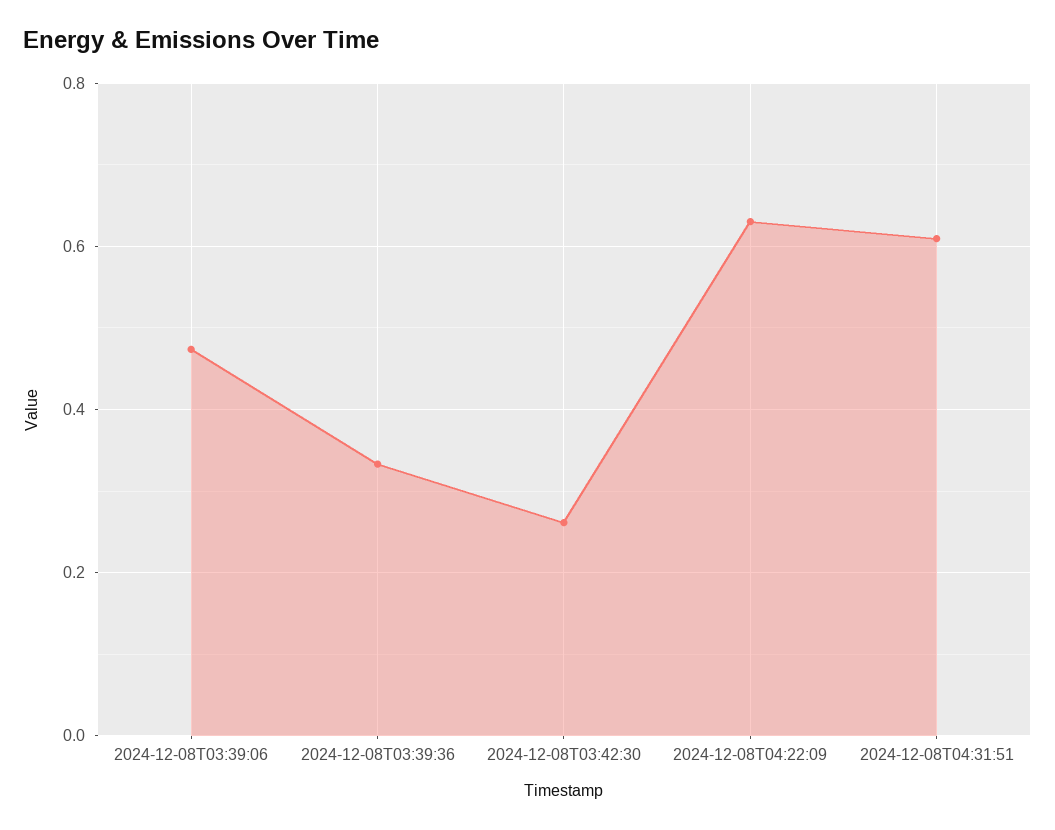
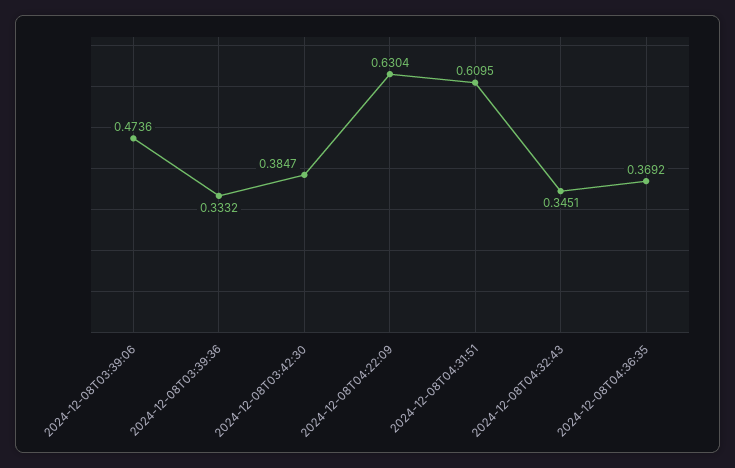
2024-12-08T03:42:30: 0.26 -> 0.3847
2024-12-08T04:32:43: none -> 0.3451
2024-12-08T04:36:35: none -> 0.3692

